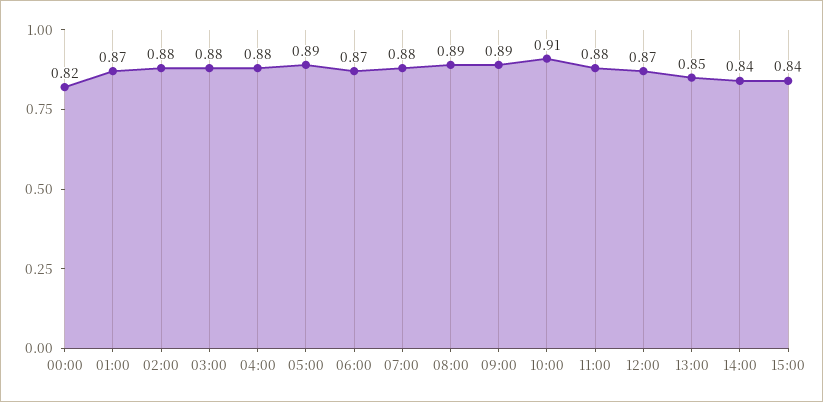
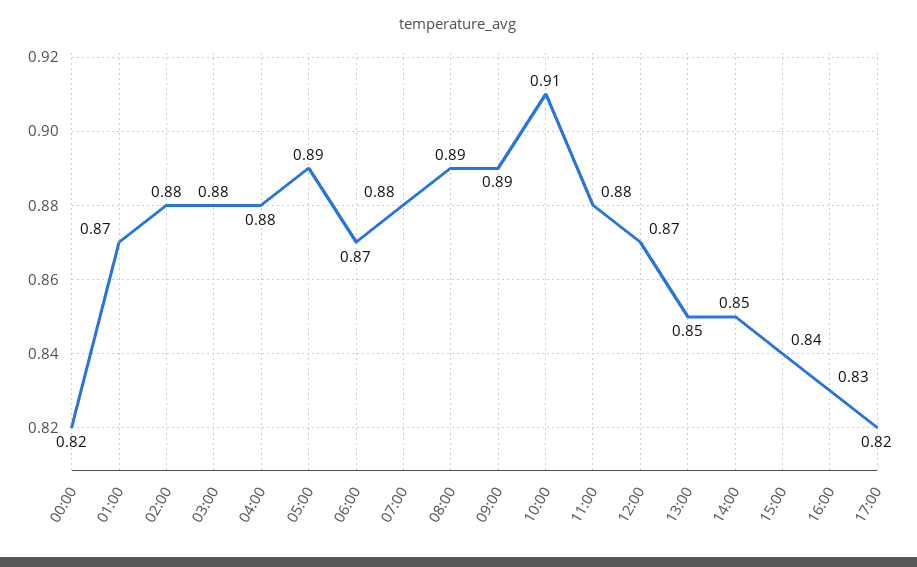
14:00: 0.84 -> 0.85
16:00: none -> 0.83
17:00: none -> 0.82

